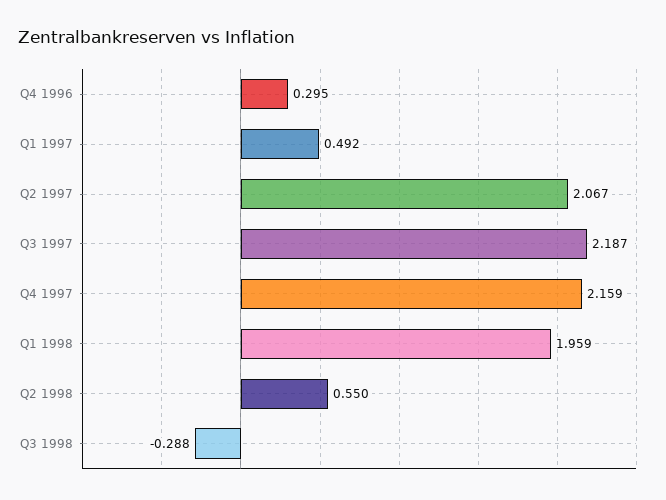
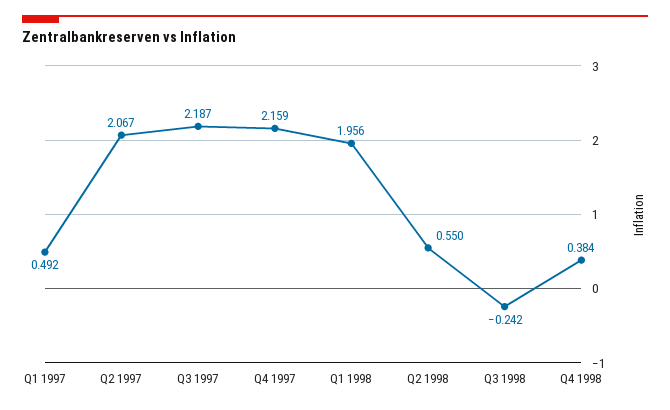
Q4 1996: 0.295 -> none
Q1 1998: 1.959 -> 1.956
Q3 1998: -0.288 -> -0.242
Q4 1998: none -> 0.384

